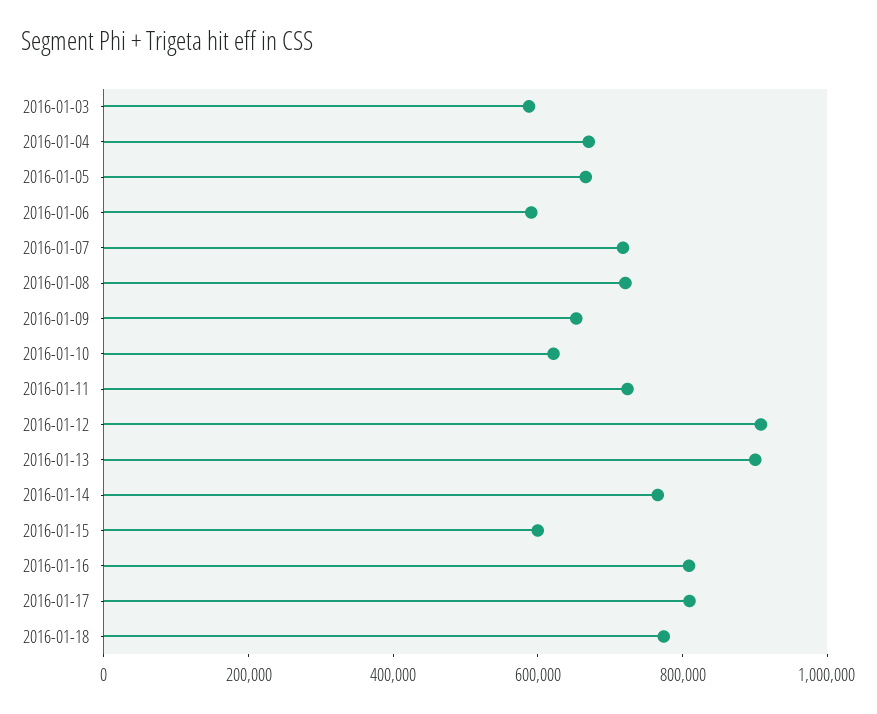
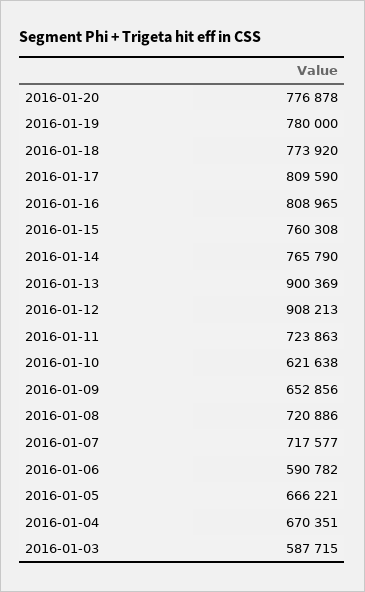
2016-01-15: 600000 -> 760308
2016-01-20: none -> 776878
2016-01-19: none -> 780000

